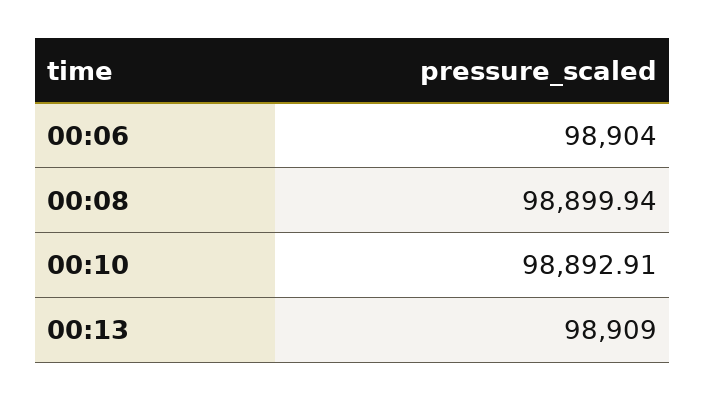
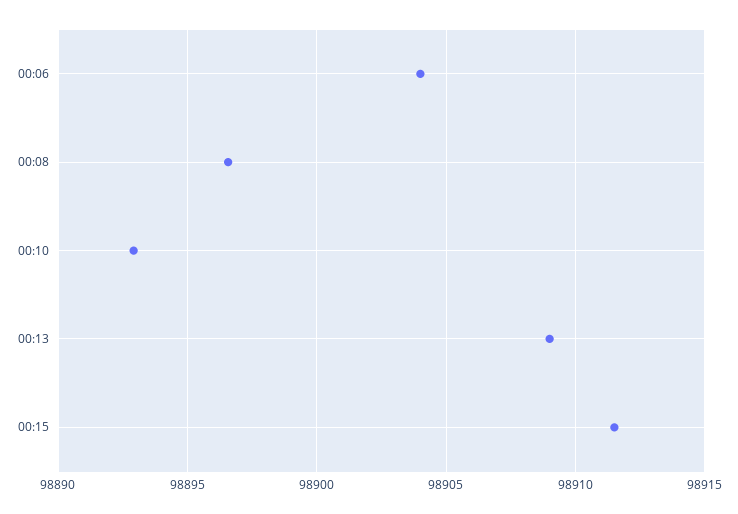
00:08: 98899.94 -> 98896.5
00:15: none -> 98911.5

